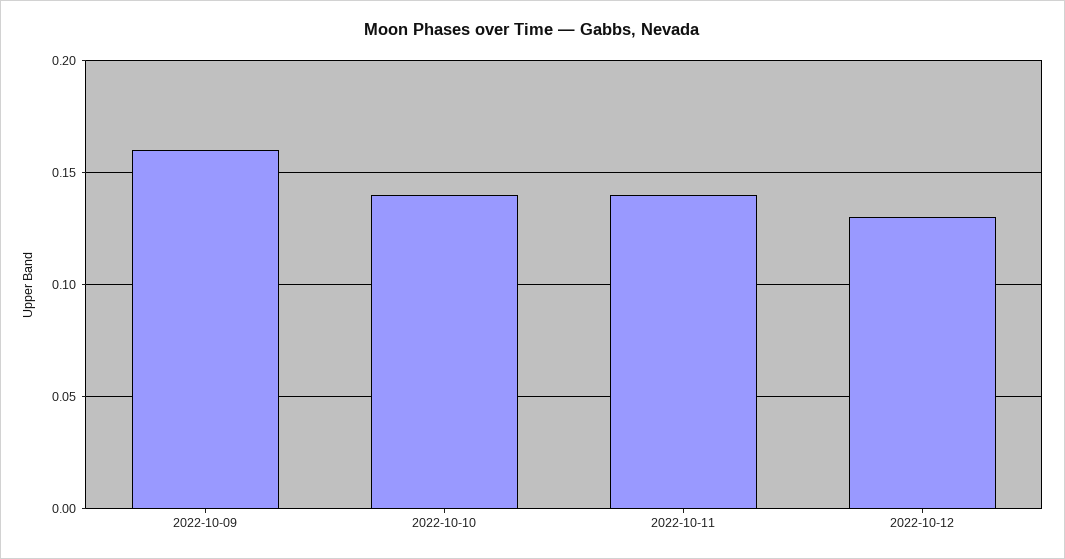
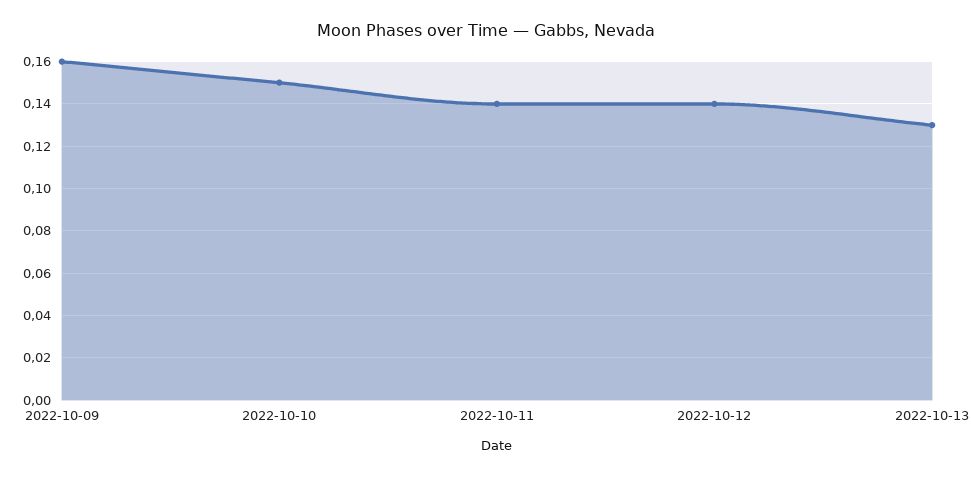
2022-10-10: 0.14 -> 0.15
2022-10-12: 0.13 -> 0.14
2022-10-13: none -> 0.13

